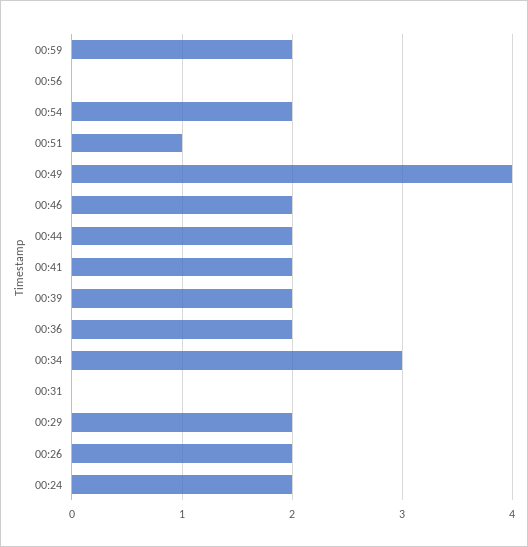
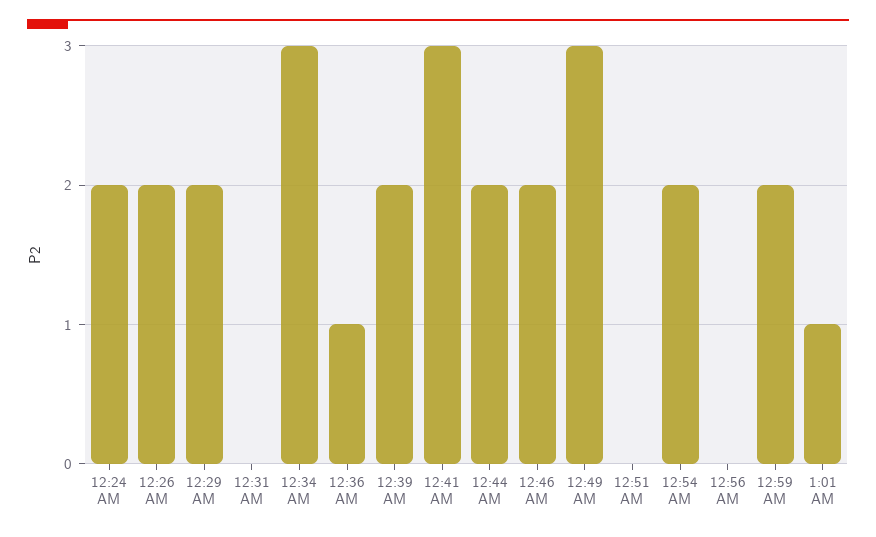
00:51: 1 -> 0
00:49: 4 -> 3
00:41: 2 -> 3
00:36: 2 -> 1
1:01 AM: none -> 1

